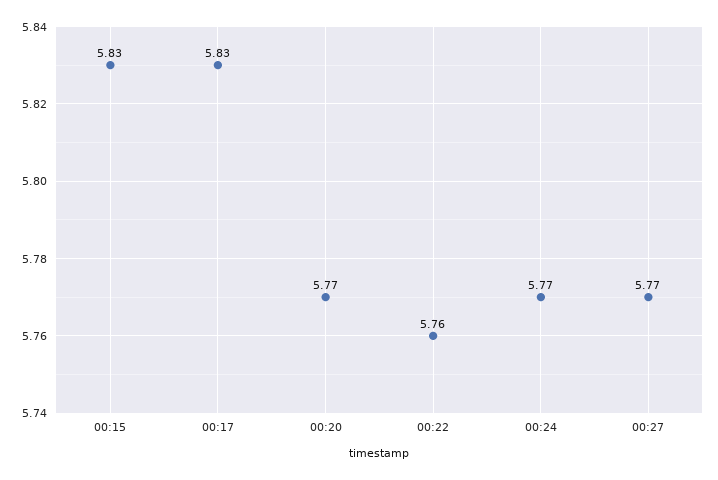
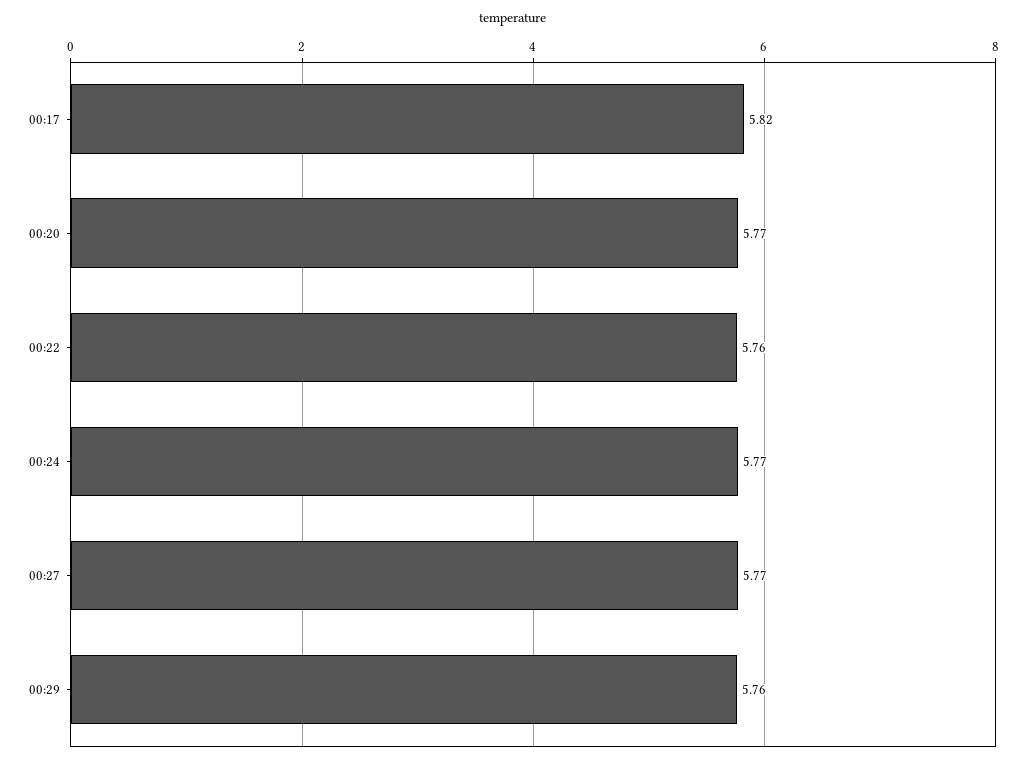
00:15: 5.83 -> none
00:17: 5.83 -> 5.82
00:29: none -> 5.76

